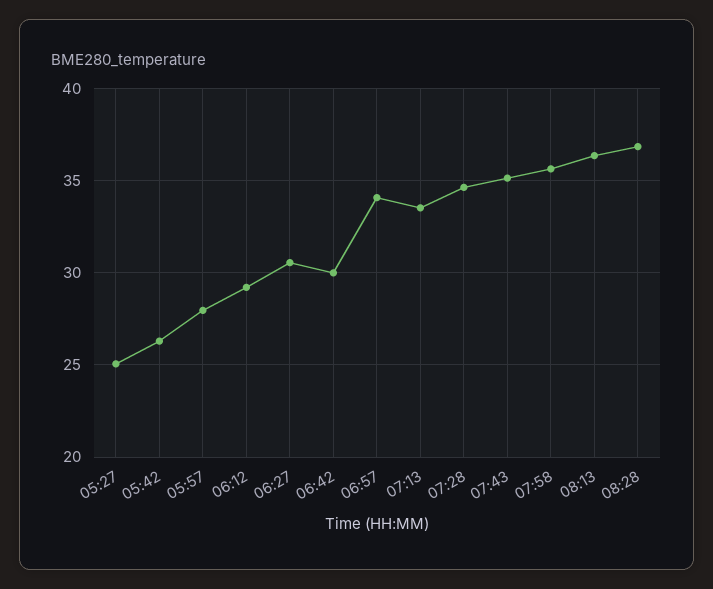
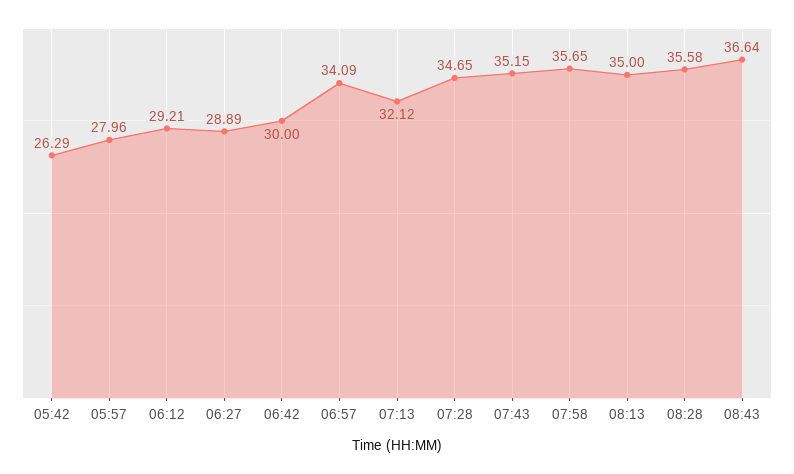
05:27: 25 -> none
06:27: 30.5 -> 28.89
07:13: 33.5 -> 32.12
08:13: 36.5 -> 35
08:28: 37 -> 35.58
08:43: none -> 36.64

